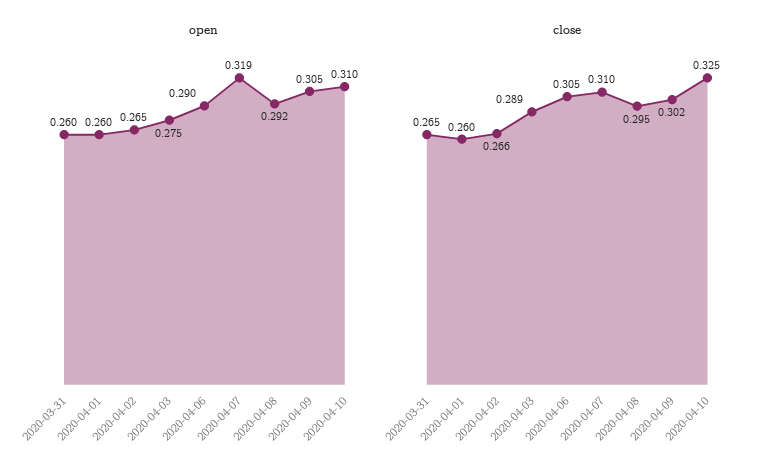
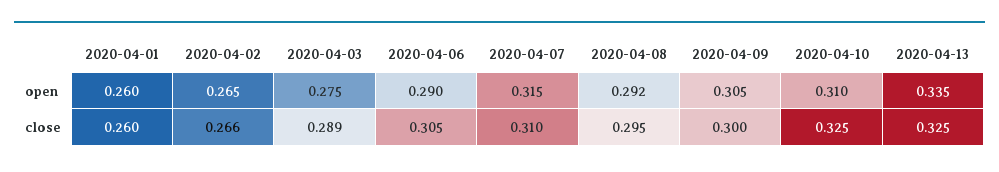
open, 2020-03-31: 0.26 -> none
open, 2020-04-07: 0.319 -> 0.315
close, 2020-03-31: 0.265 -> none
close, 2020-04-09: 0.302 -> 0.3
open, 2020-04-13: none -> 0.335
close, 2020-04-13: none -> 0.325

